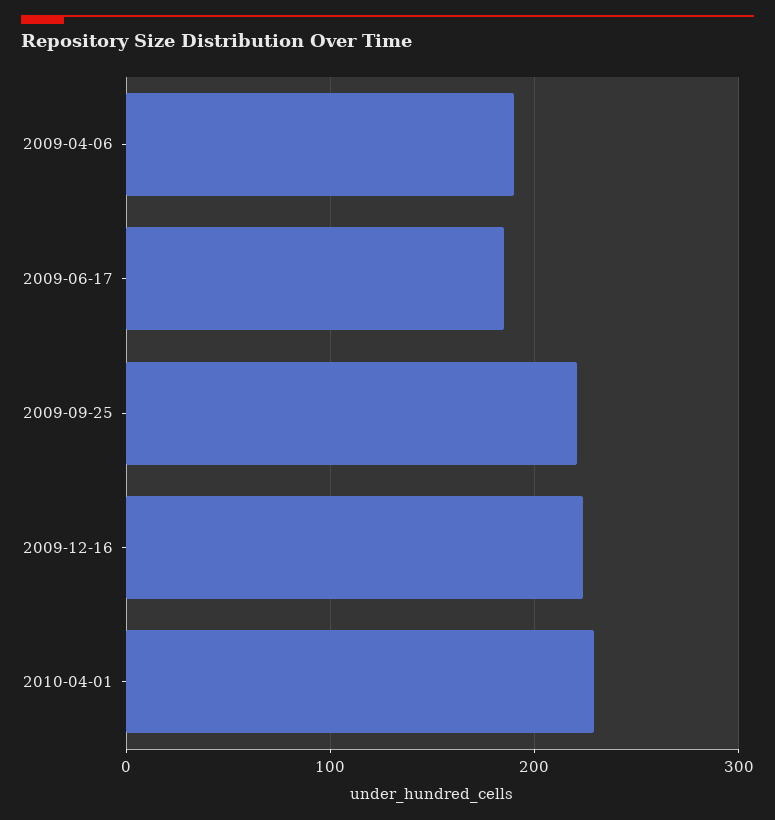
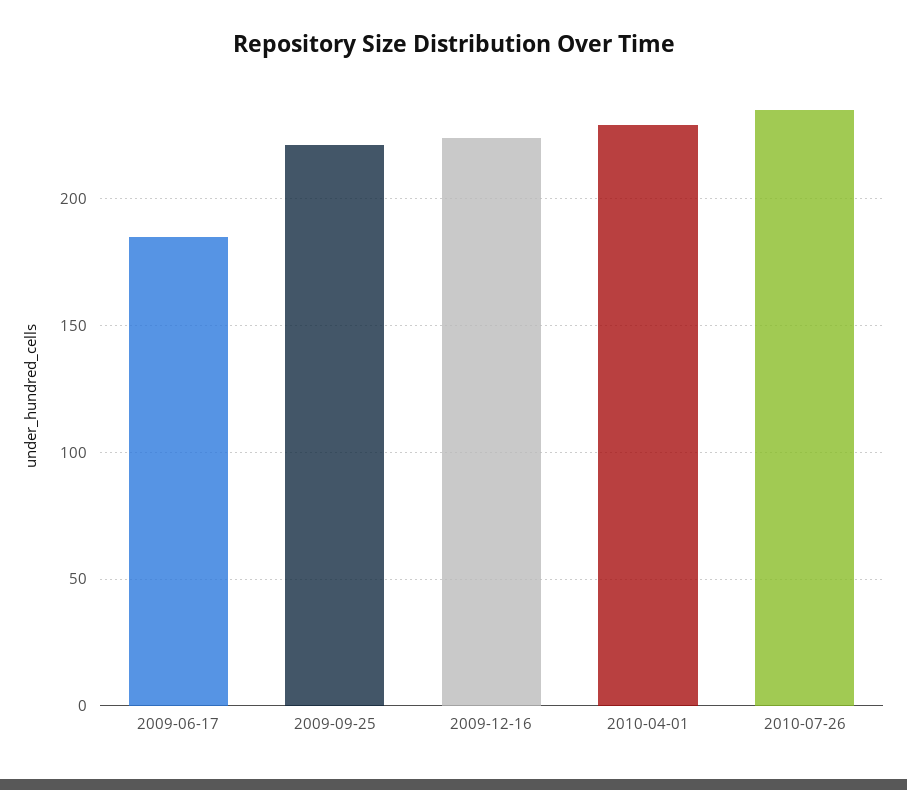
2009-04-06: 190 -> none
2010-07-26: none -> 235

